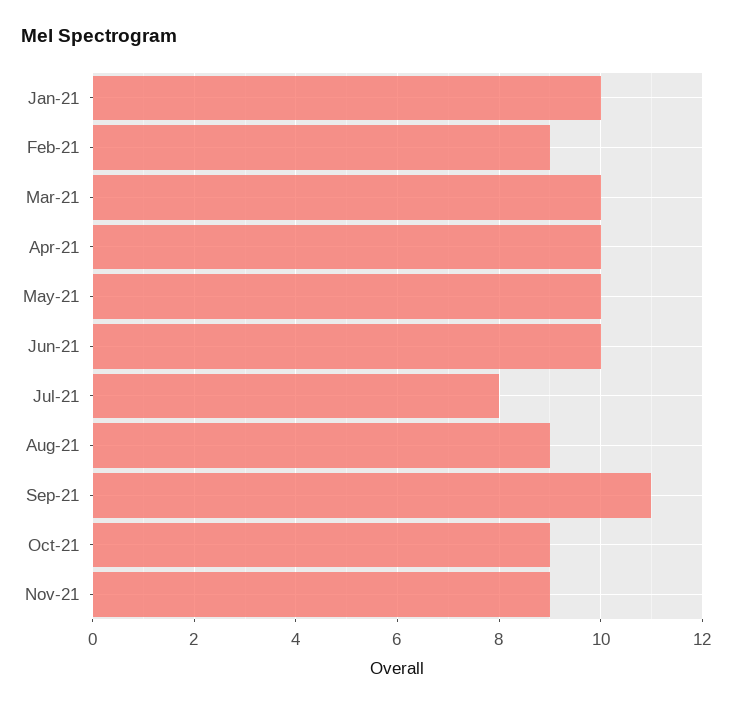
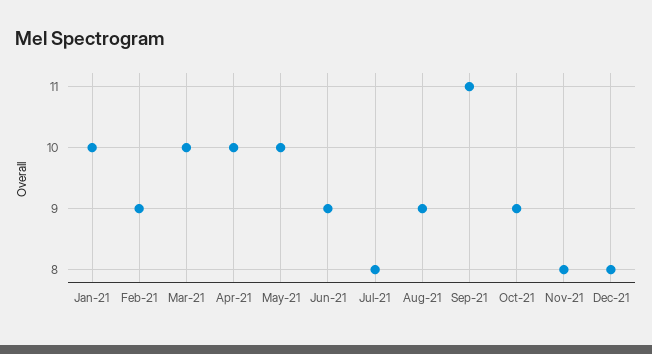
Jun-21: 10 -> 9
Nov-21: 9 -> 8
Dec-21: none -> 8

